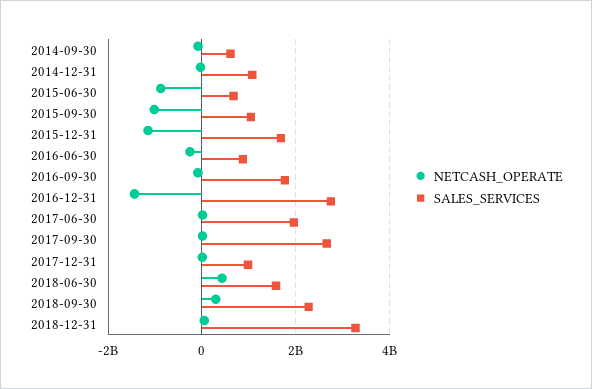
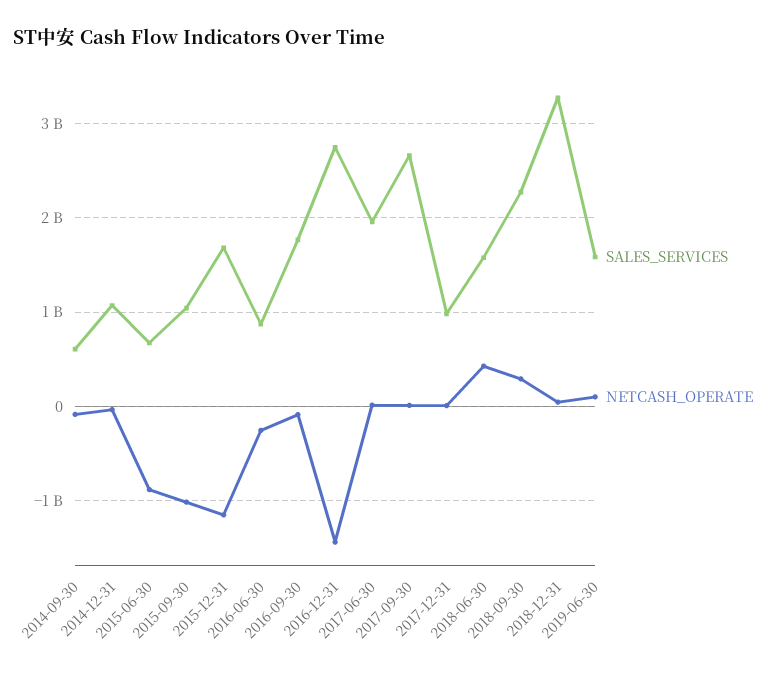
SALES_SERVICES, 2019-06-30: none -> 1600000000
NETCASH_OPERATE, 2019-06-30: none -> 100000000

